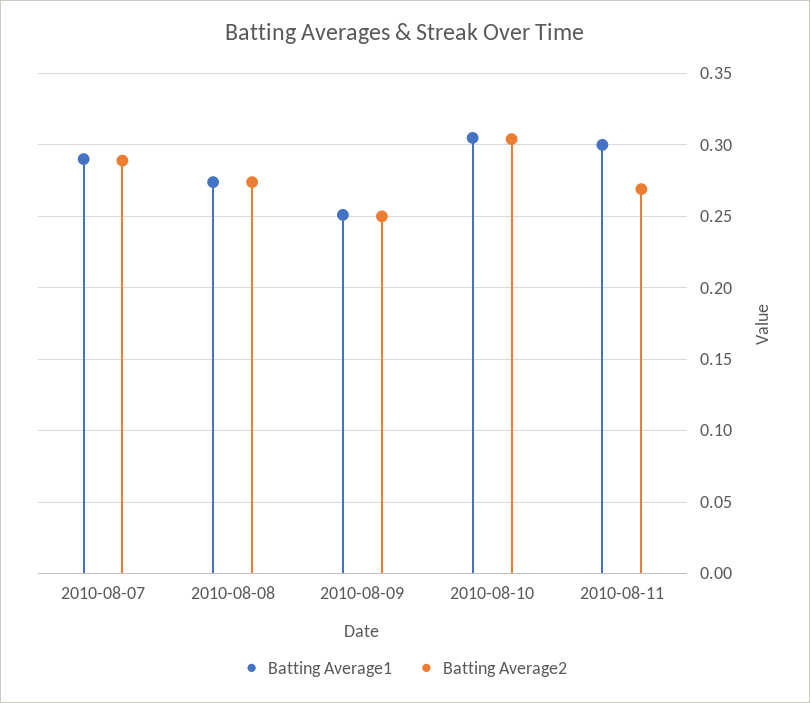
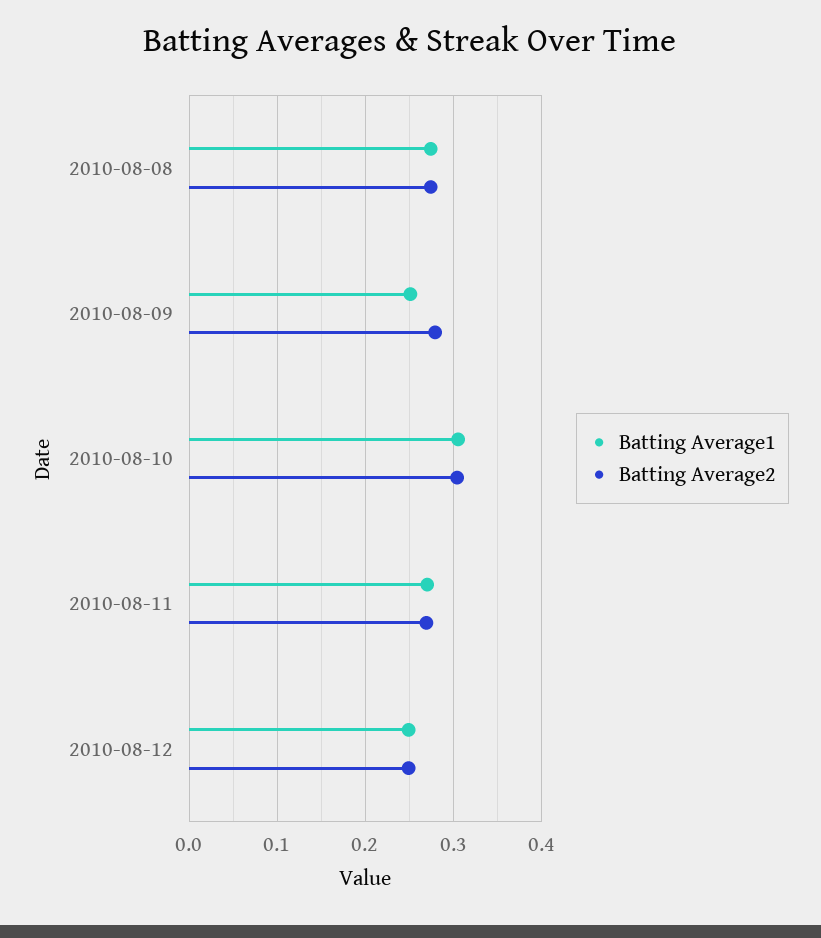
Batting Average1, 2010-08-07: 0.29 -> none
Batting Average2, 2010-08-07: 0.29 -> none
Batting Average2, 2010-08-09: 0.25 -> 0.28
Batting Average1, 2010-08-11: 0.3 -> 0.27
Batting Average1, 2010-08-12: none -> 0.25
Batting Average2, 2010-08-12: none -> 0.25

